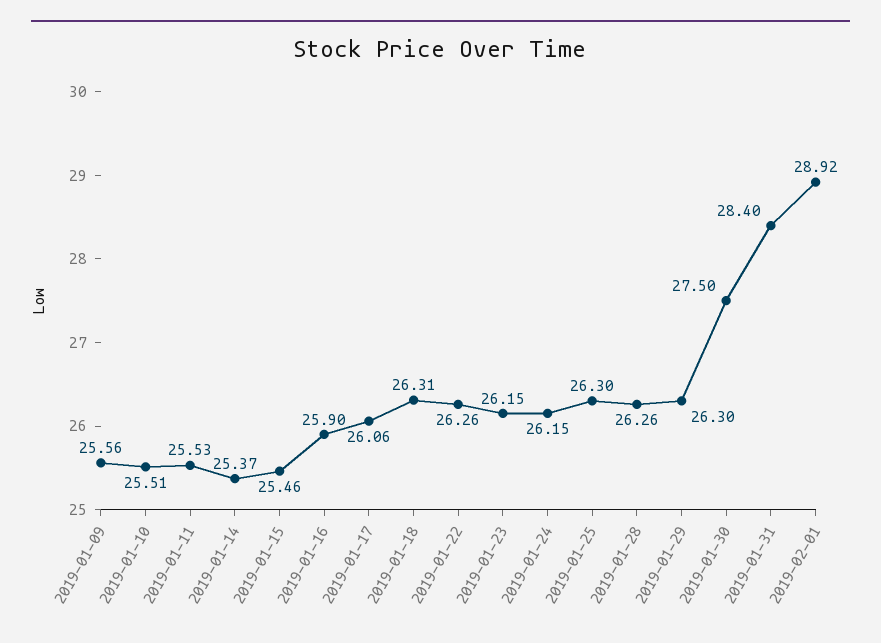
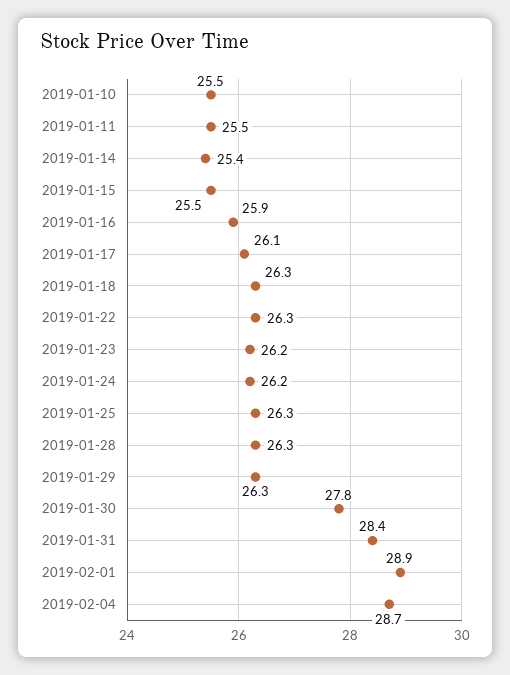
2019-01-09: 25.56 -> none
2019-01-30: 27.5 -> 27.8
2019-02-04: none -> 28.7

